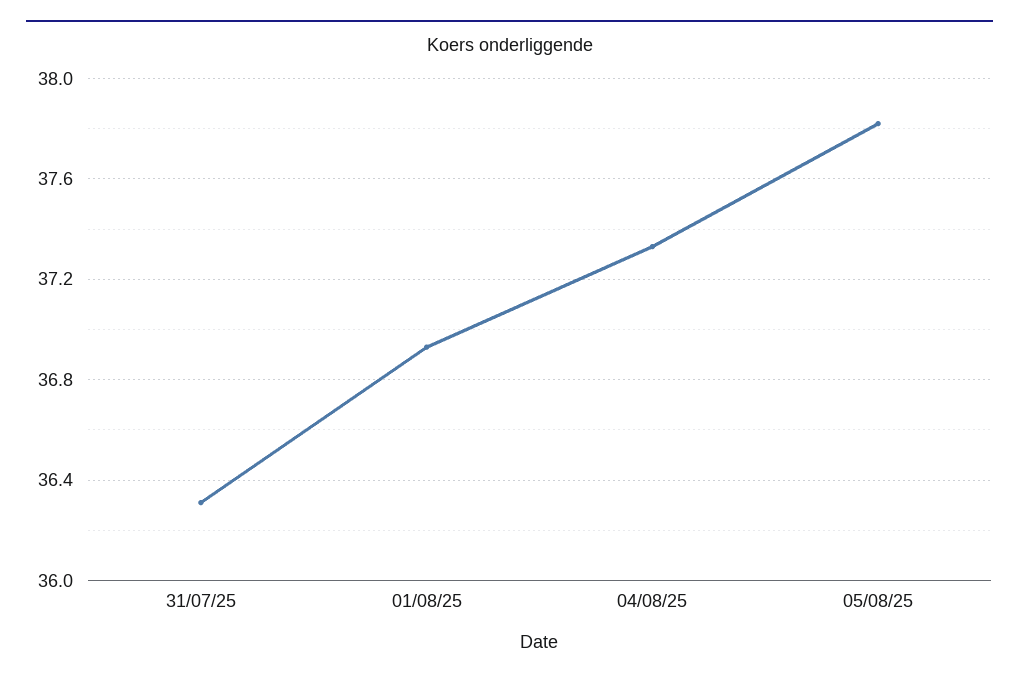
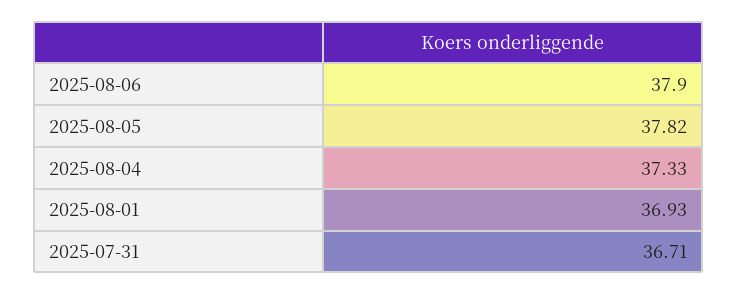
31/07/25: 36.3 -> 36.71
2025-08-06: none -> 37.9

